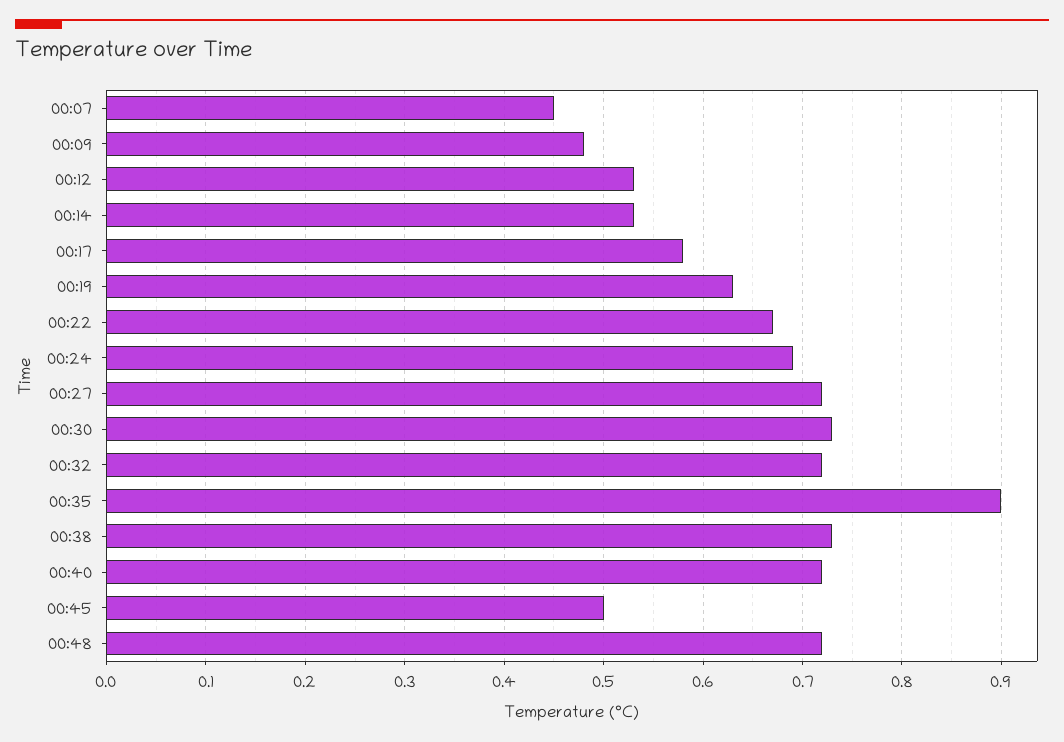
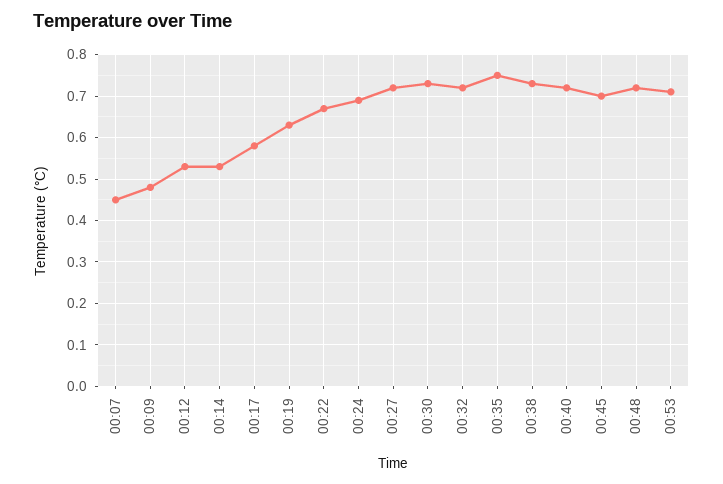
00:35: 0.9 -> 0.75
00:45: 0.5 -> 0.7
00:53: none -> 0.7

